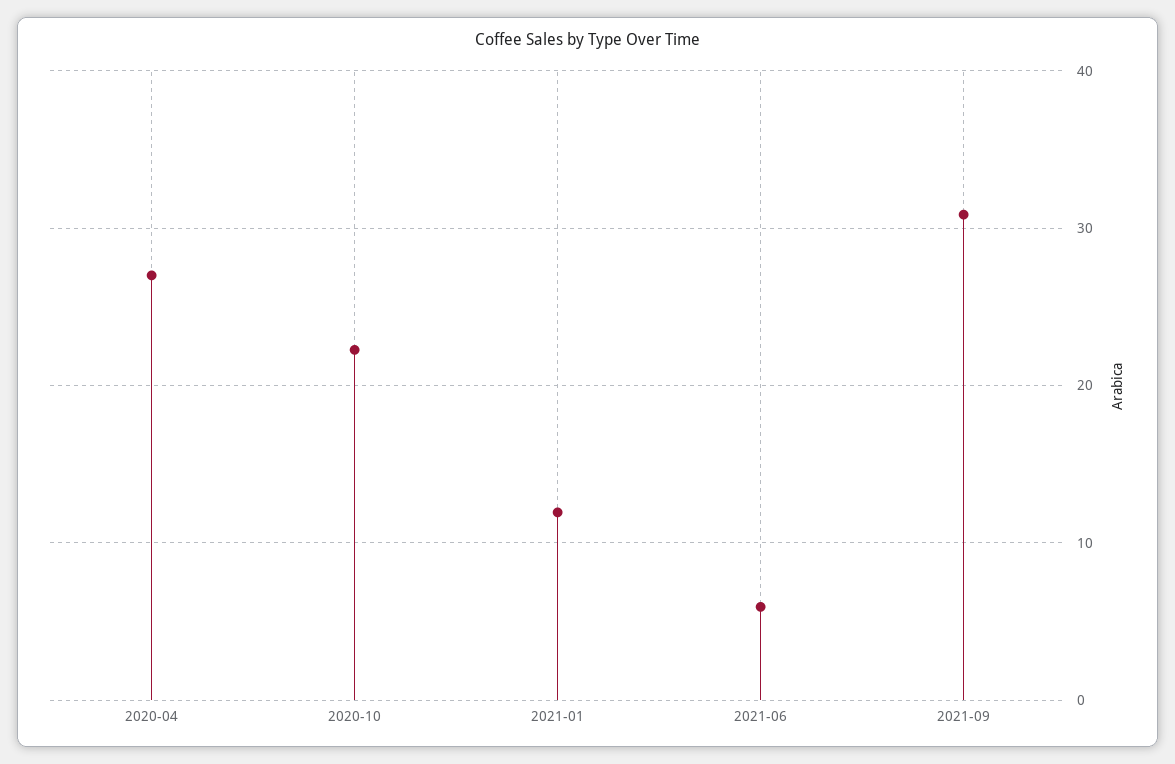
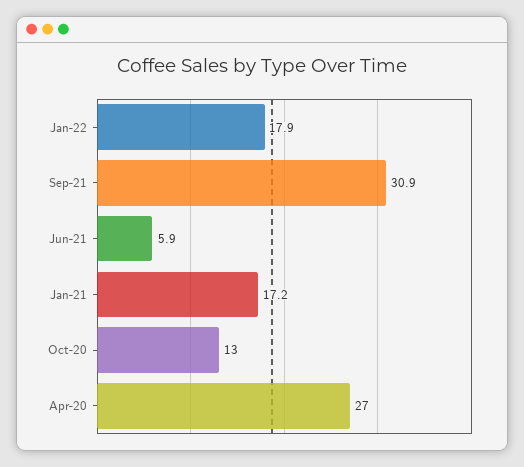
2020-10: 22 -> 13
2021-01: 12 -> 17.2
Jan-22: none -> 17.9

